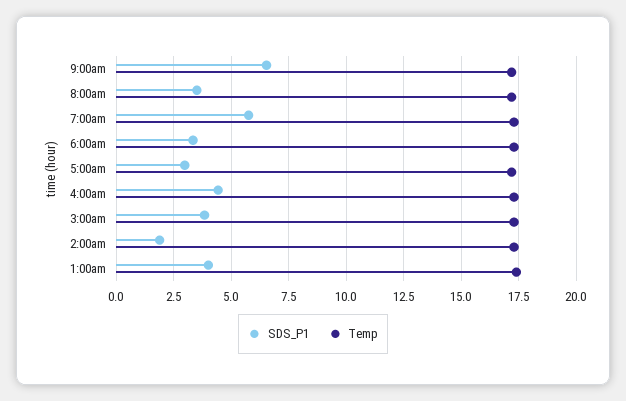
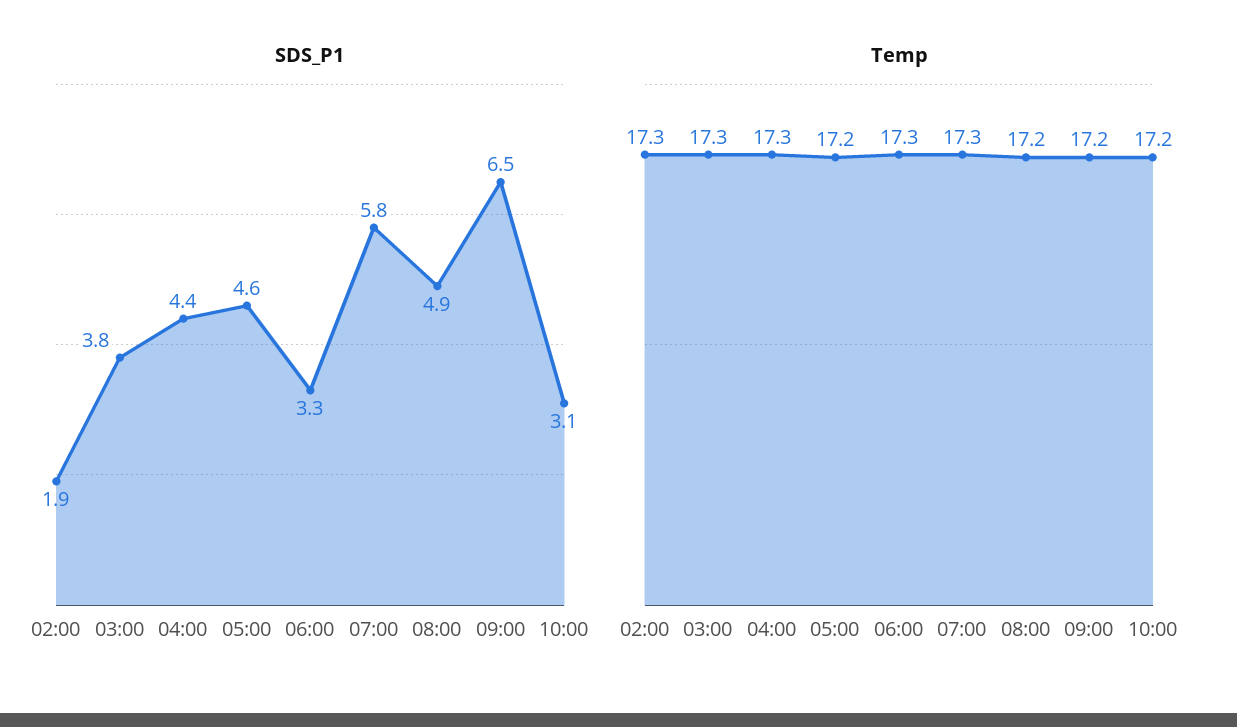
SDS_P1, 8:00am: 3.5 -> 4.9
SDS_P1, 5:00am: 3 -> 4.6
SDS_P1, 1:00am: 4 -> none
Temp, 1:00am: 17.5 -> none
SDS_P1, 10:00: none -> 3.1
Temp, 10:00: none -> 17.2

